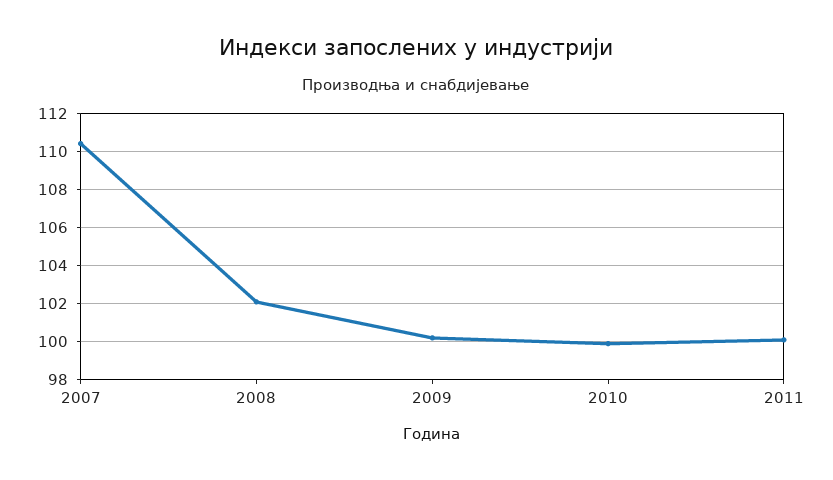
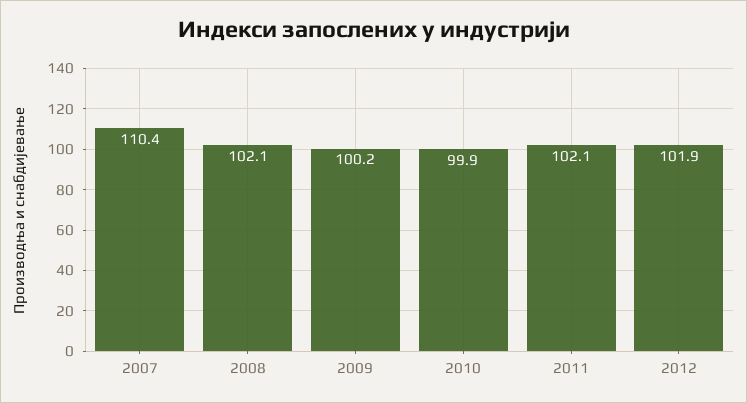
2011: 100 -> 102.1
2012: none -> 101.9

